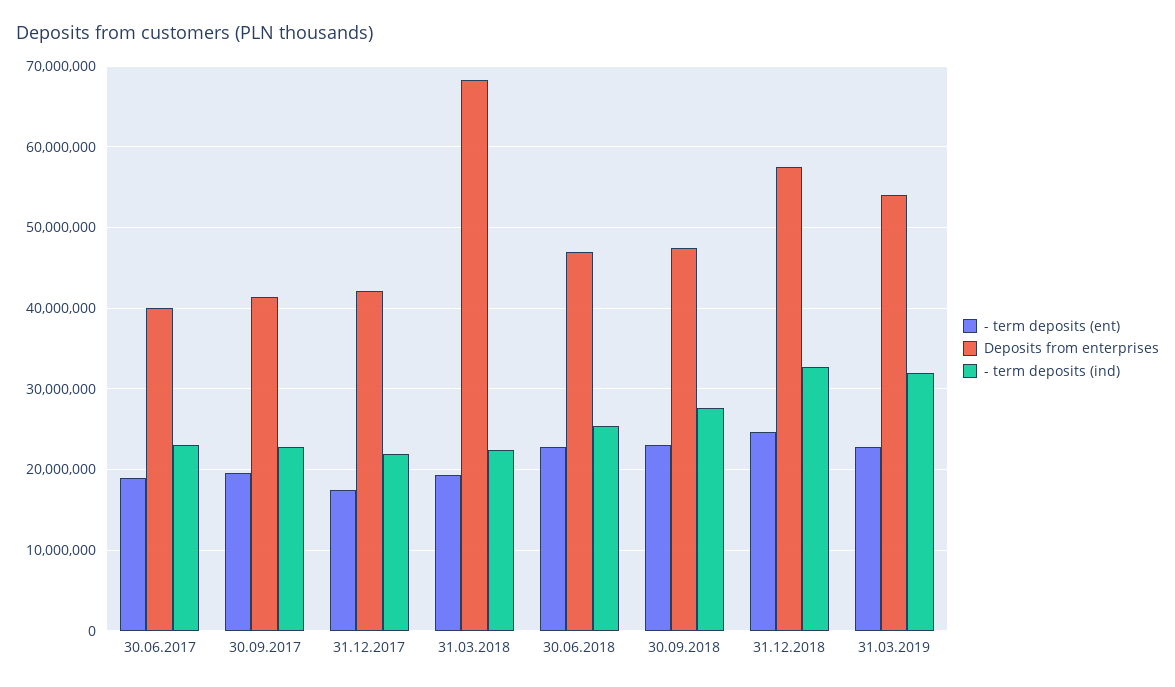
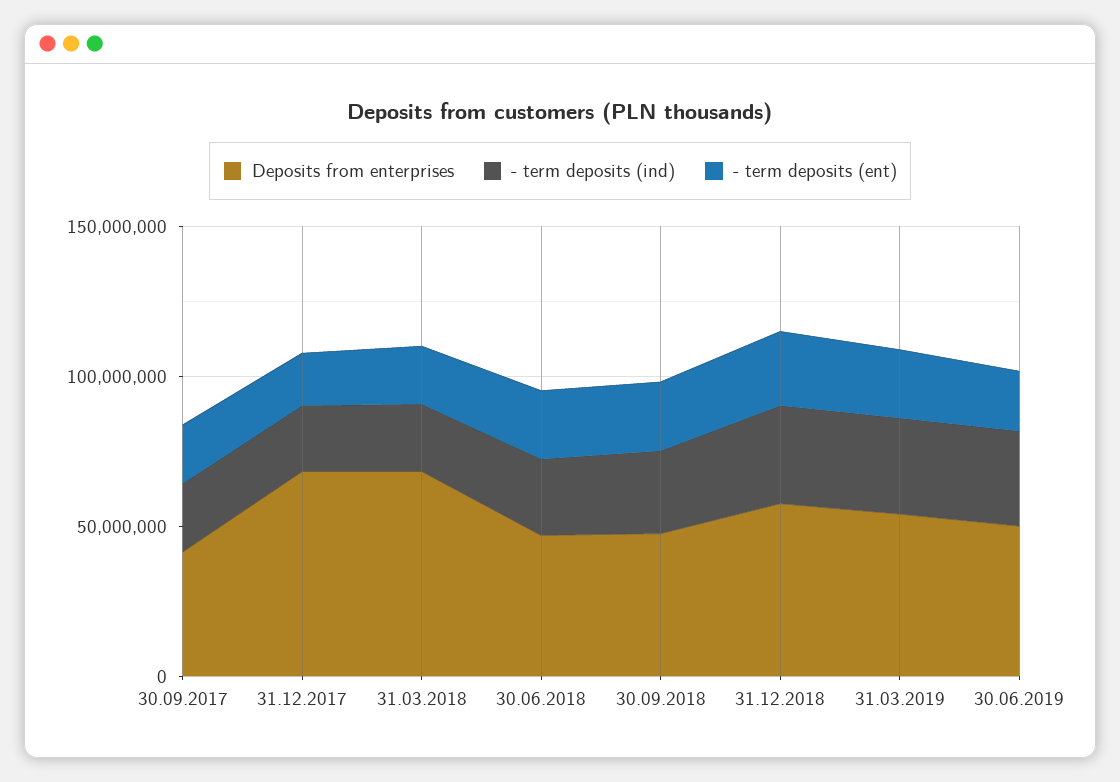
- term deposits (ent), 30.06.2017: 19000000 -> none
Deposits from enterprises, 30.06.2017: 40000000 -> none
- term deposits (ind), 30.06.2017: 23000000 -> none
Deposits from enterprises, 31.12.2017: 42000000 -> 70000000
Deposits from enterprises, 30.06.2019: none -> 50000000
- term deposits (ind), 30.06.2019: none -> 30000000
- term deposits (ent), 30.06.2019: none -> 20000000

